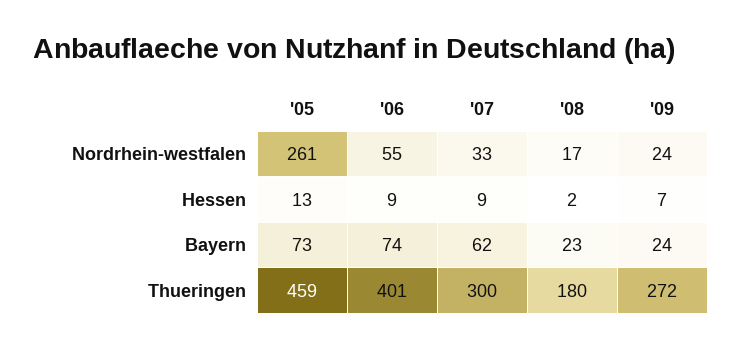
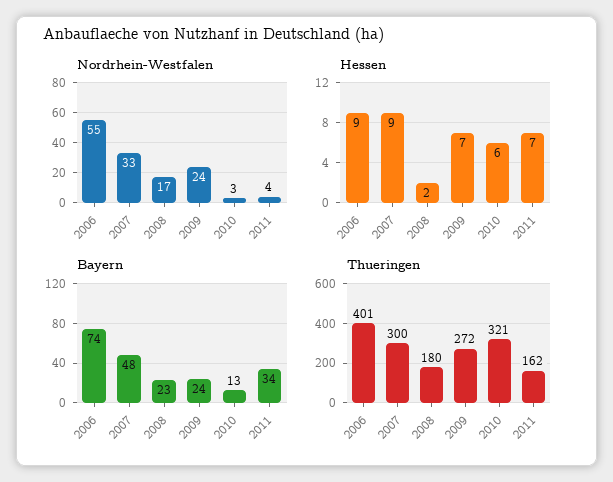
Nordrhein-westfalen, '05: 261 -> none
Hessen, '05: 13 -> none
Bayern, '05: 73 -> none
Bayern, '07: 62 -> 48
Thueringen, '05: 459 -> none
Nordrhein-westfalen, 2010: none -> 3
Nordrhein-westfalen, 2011: none -> 4
Hessen, 2010: none -> 6
Hessen, 2011: none -> 7
Bayern, 2010: none -> 13
Bayern, 2011: none -> 34
Thueringen, 2010: none -> 321
Thueringen, 2011: none -> 162

